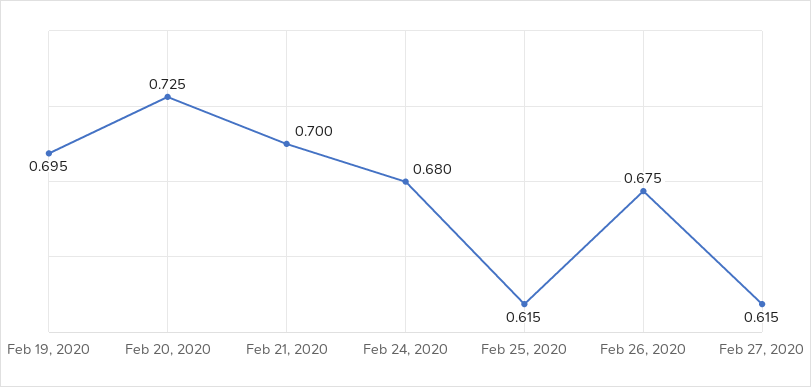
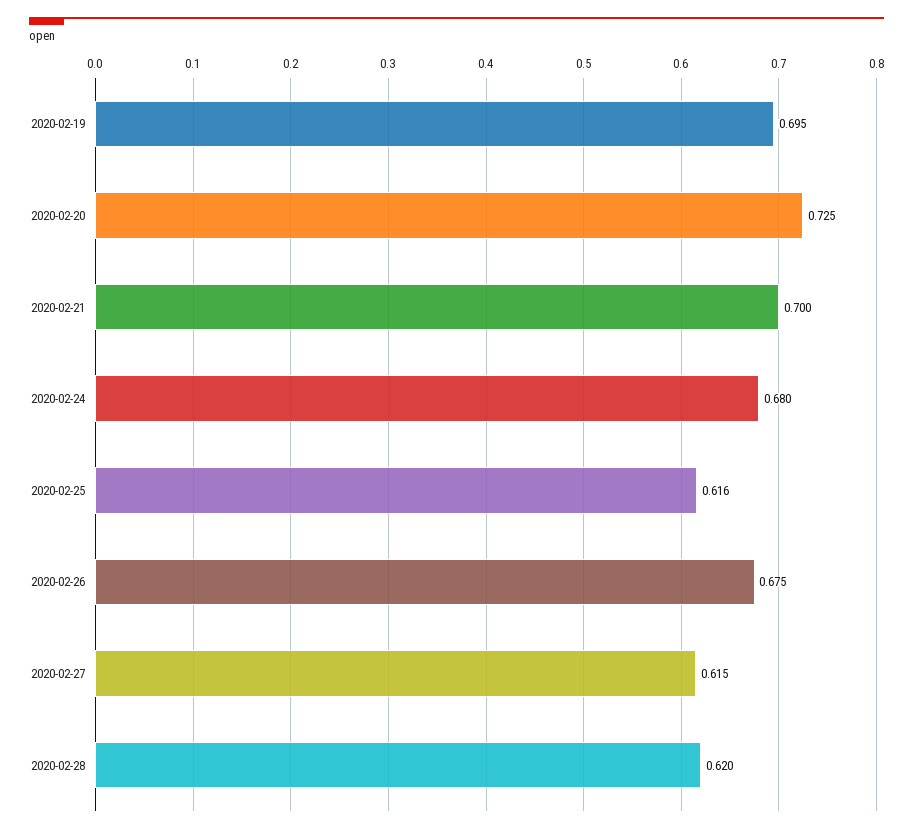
Feb 25, 2020: 0.615 -> 0.616
2020-02-28: none -> 0.62

